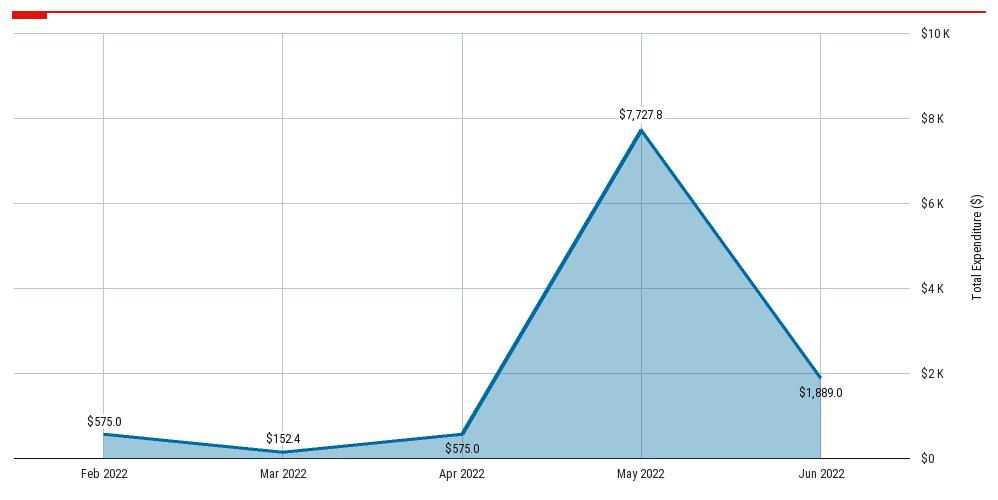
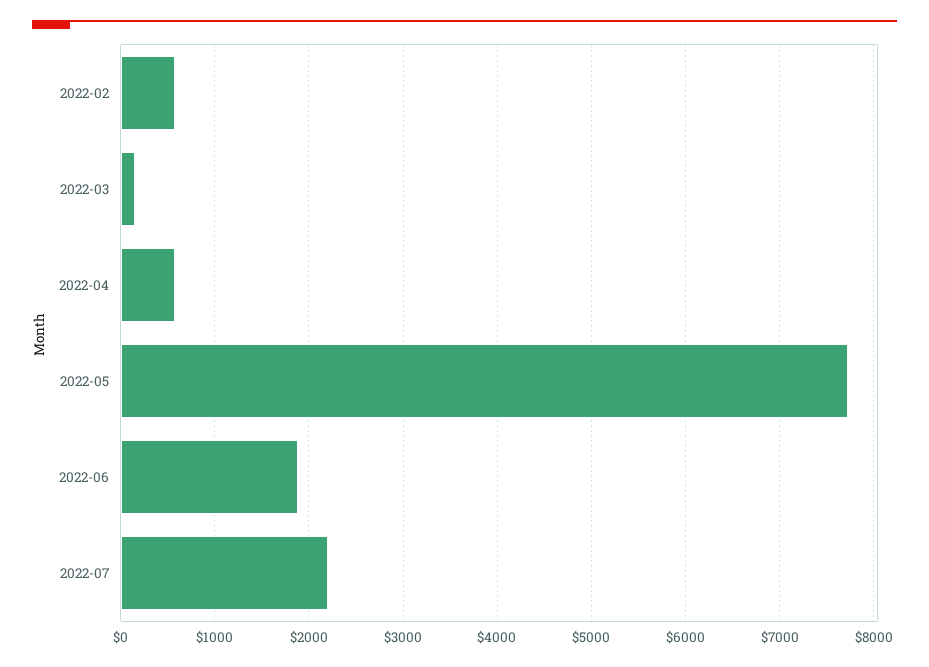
2022-07: none -> 2200

